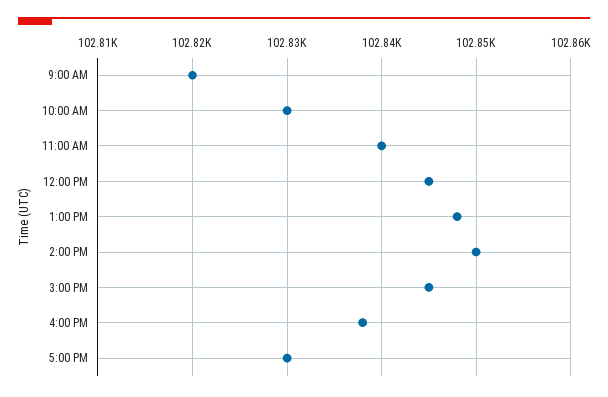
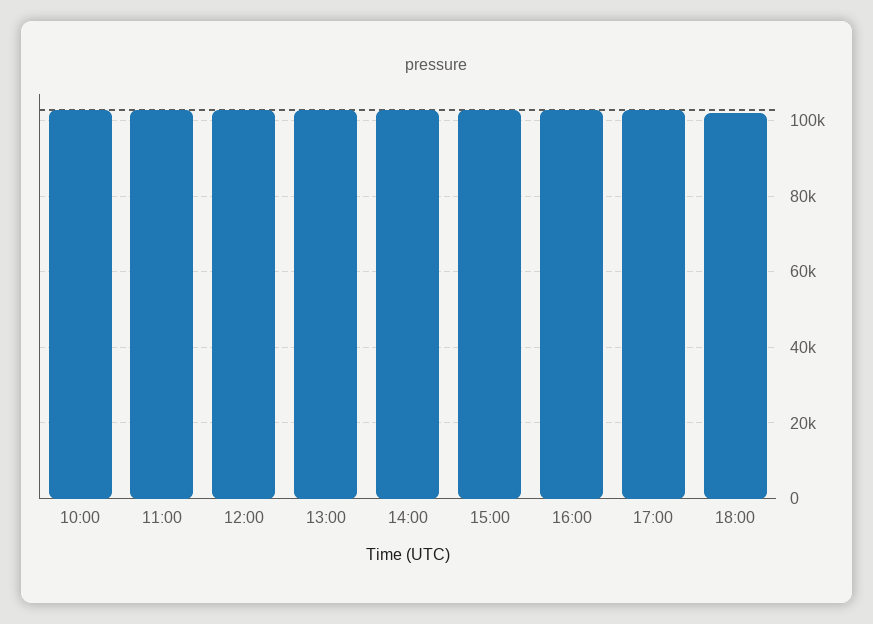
9:00 AM: 102820 -> none
18:00: none -> 102000

